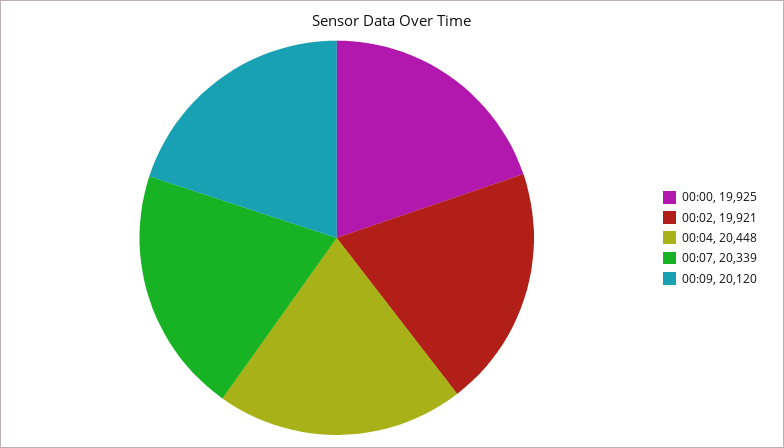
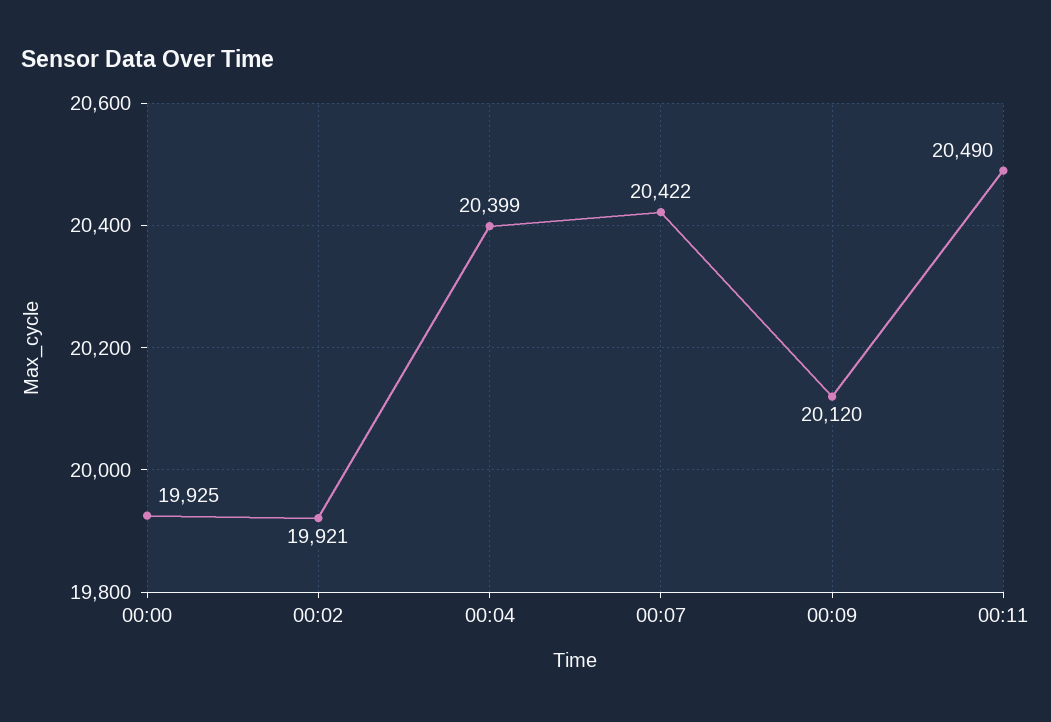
00:04: 20448 -> 20399
00:07: 20339 -> 20422
00:11: none -> 20490

